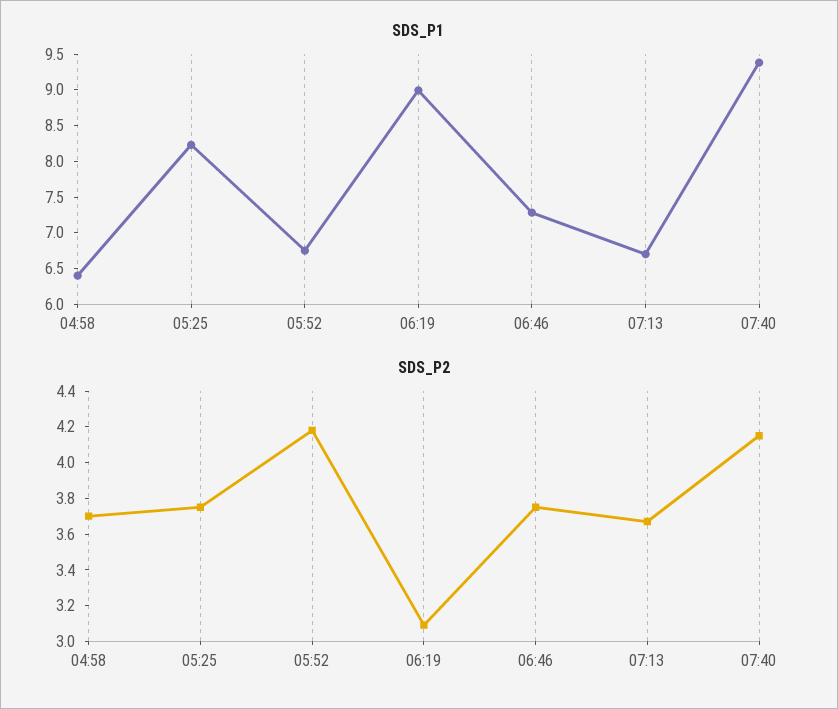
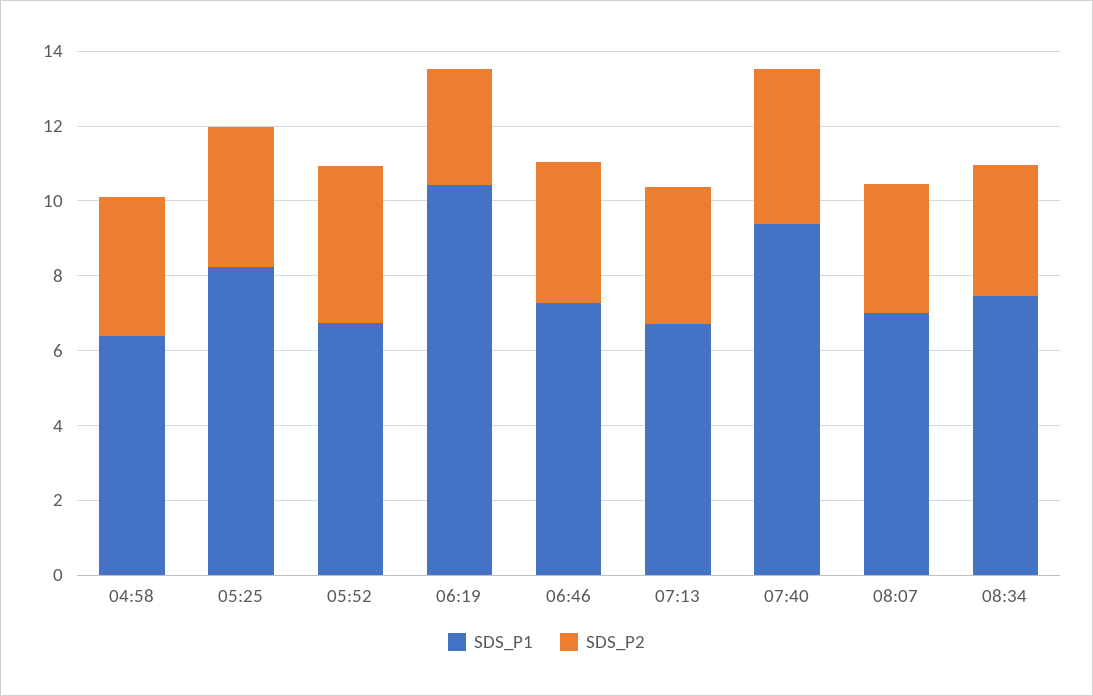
SDS_P1, 06:19: 9 -> 10.5
SDS_P1, 08:07: none -> 7
SDS_P2, 08:07: none -> 3.5
SDS_P1, 08:34: none -> 7.5
SDS_P2, 08:34: none -> 3.5

